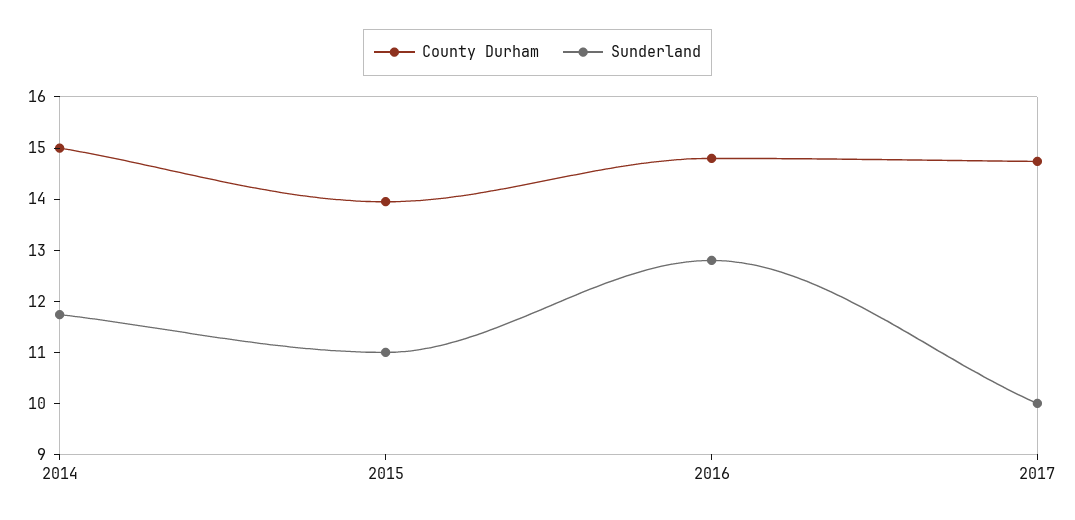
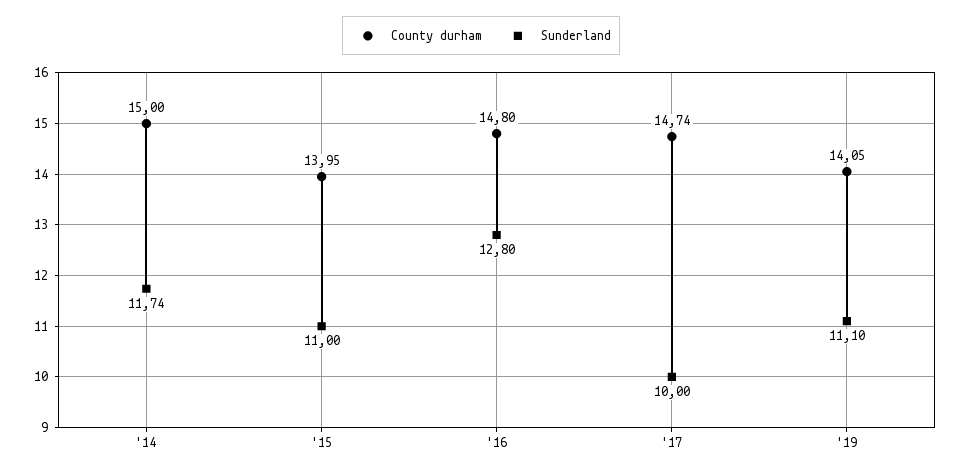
County Durham, '19: none -> 14.05
Sunderland, '19: none -> 11.1

